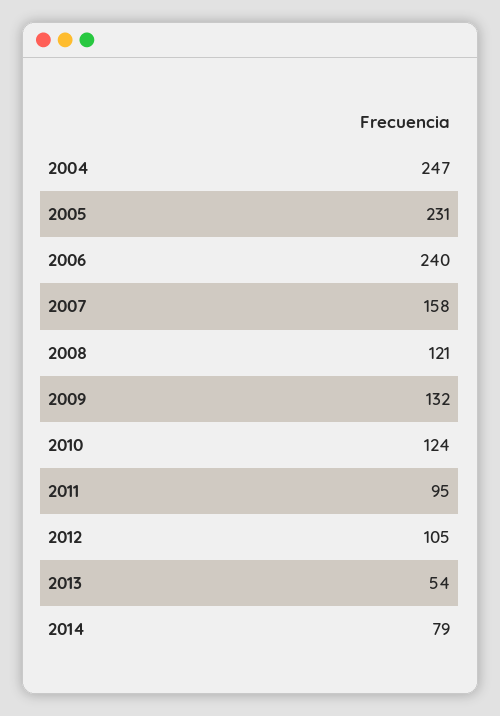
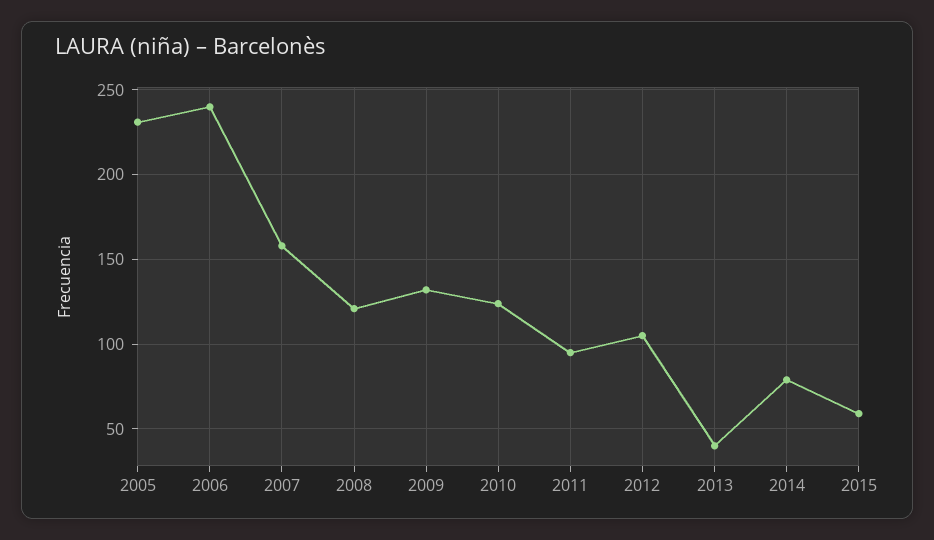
2004: 247 -> none
2013: 54 -> 40
2015: none -> 60

